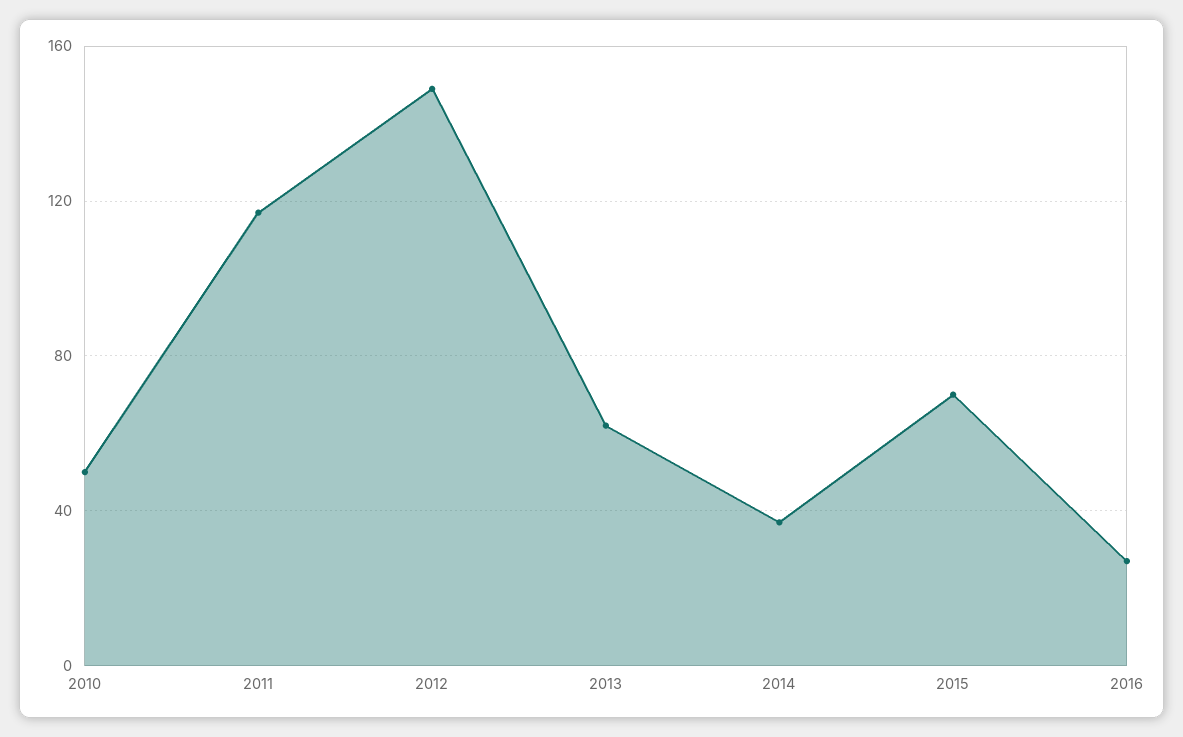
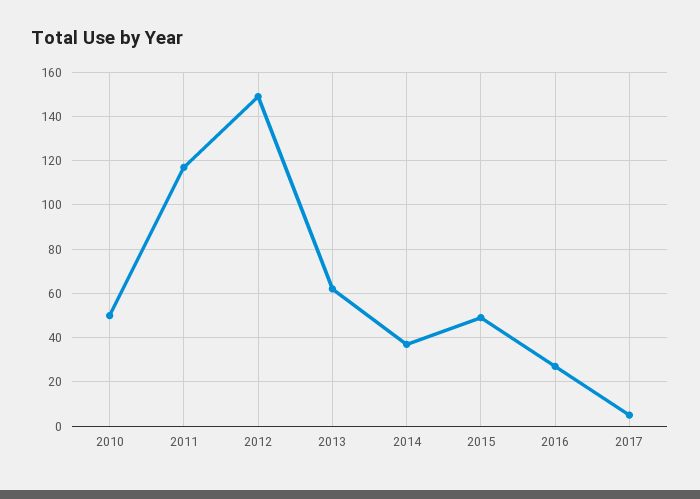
2015: 70 -> 50
2017: none -> 5

